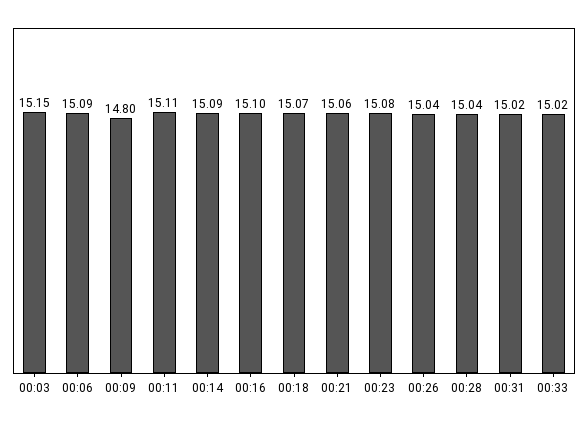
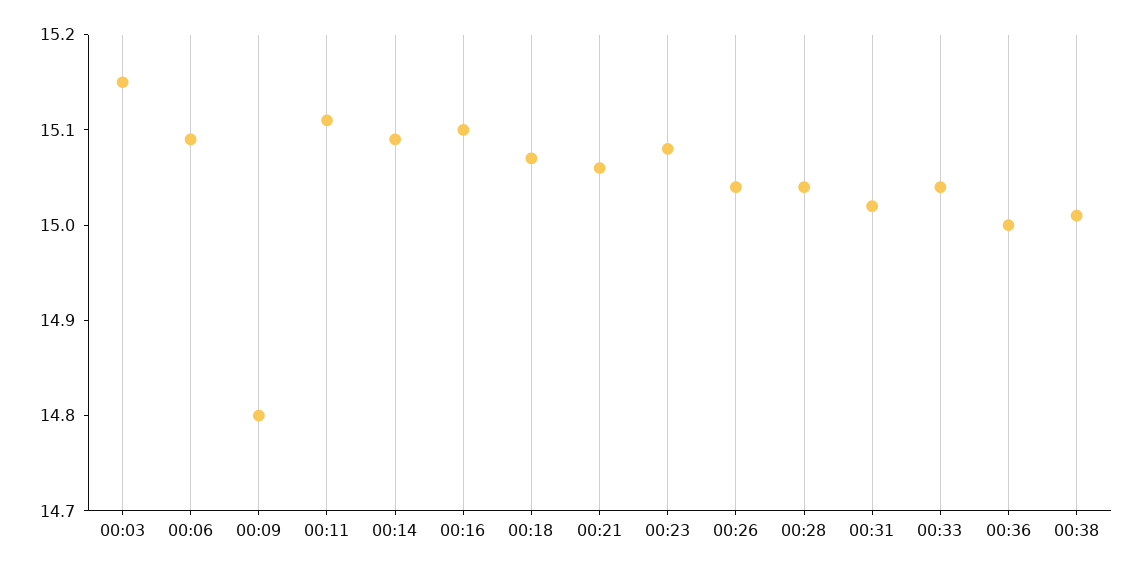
00:33: 15.02 -> 15.04
00:36: none -> 15
00:38: none -> 15.01

